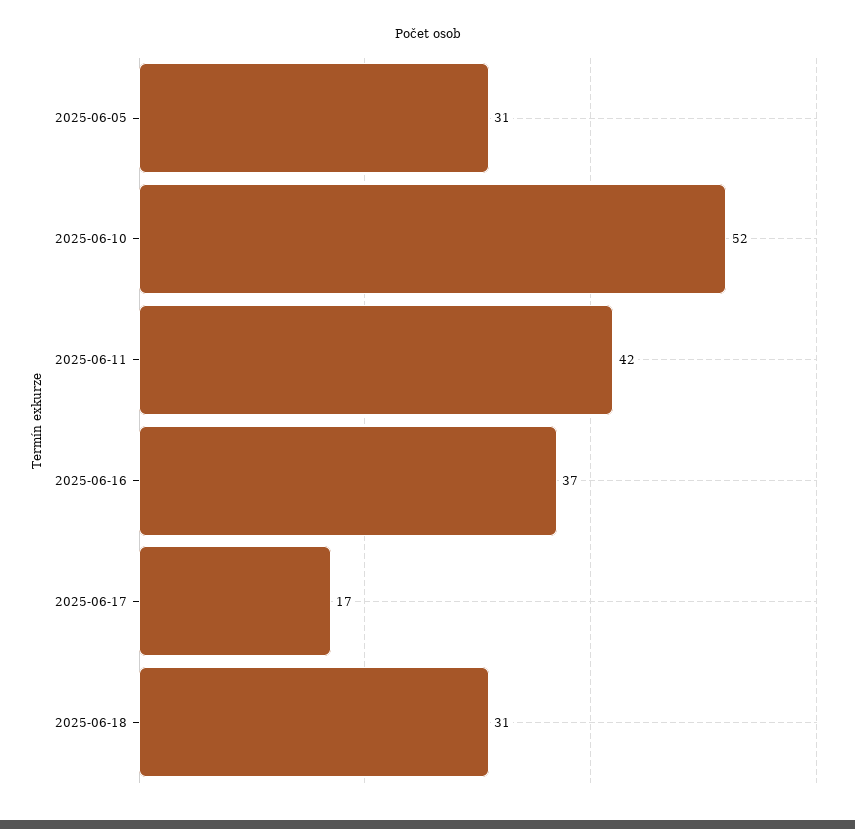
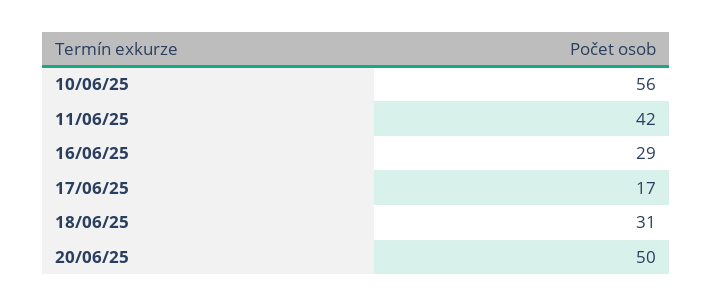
2025-06-05: 31 -> none
2025-06-10: 52 -> 56
2025-06-16: 37 -> 29
20/06/25: none -> 50

